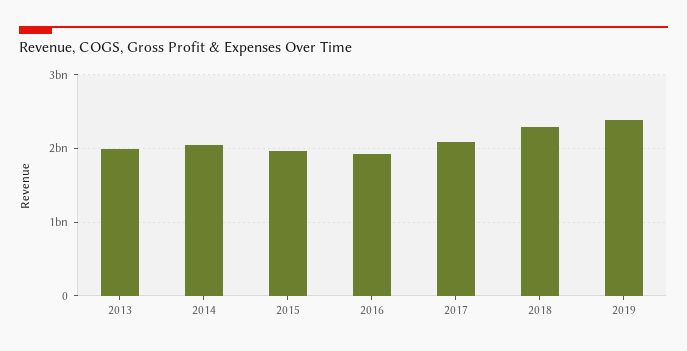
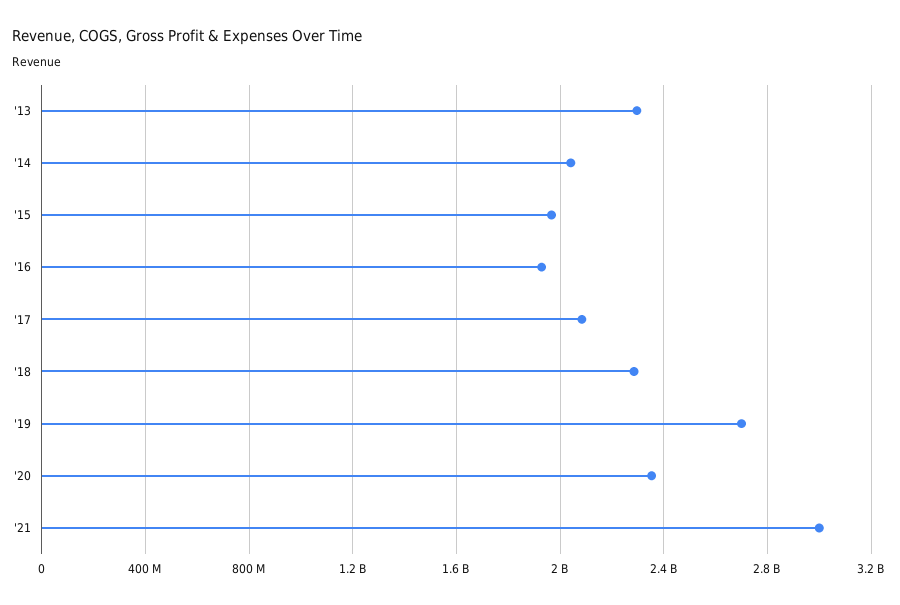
2013: 2000000000 -> 2300000000
2019: 2400000000 -> 2700000000
'20: none -> 2350000000
'21: none -> 3000000000

